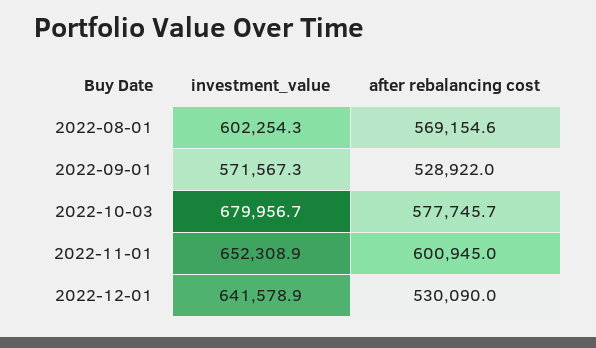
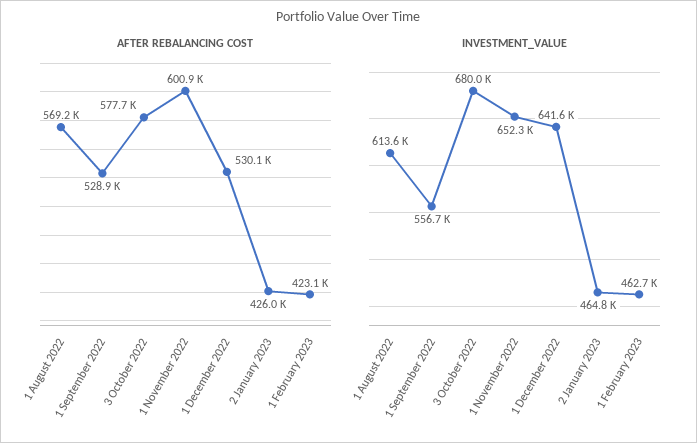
investment_value, 2022-08-01: 602254.3 -> 613600
investment_value, 2022-09-01: 571567.3 -> 556700
after rebalancing cost, 2 January 2023: none -> 426000
after rebalancing cost, 1 February 2023: none -> 423100
investment_value, 2 January 2023: none -> 464800
investment_value, 1 February 2023: none -> 462700

